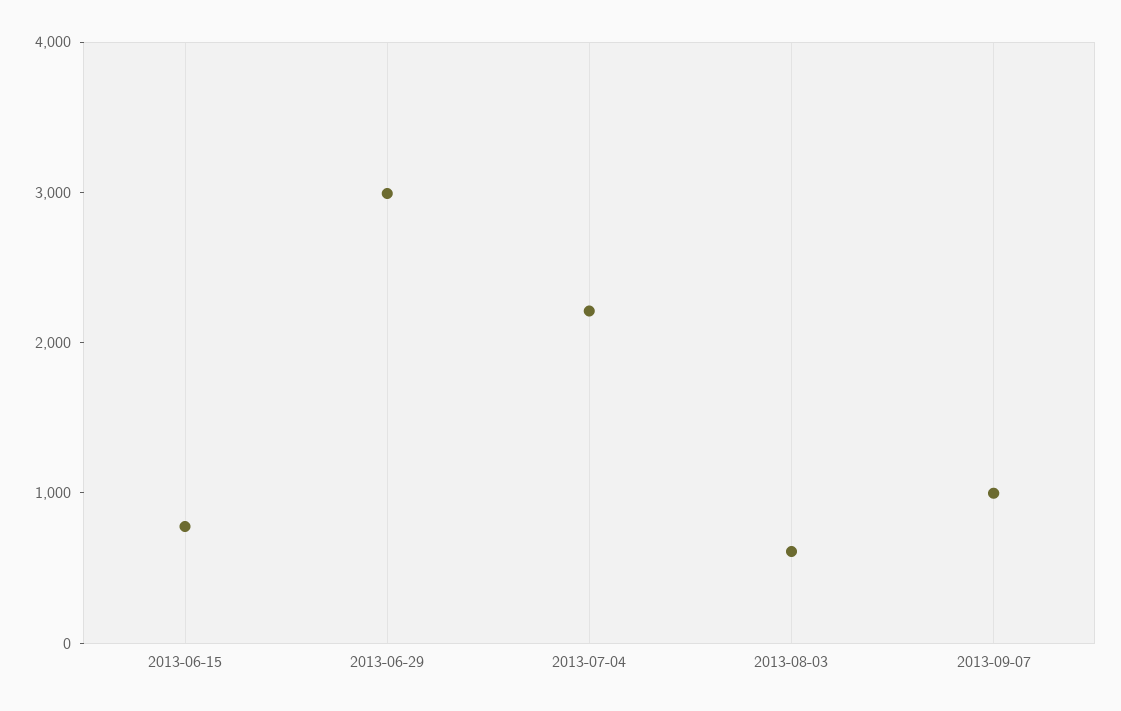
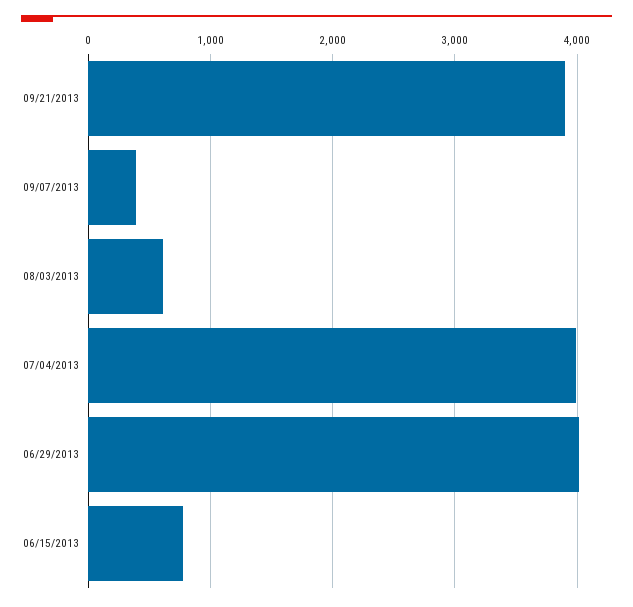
2013-06-29: 3000 -> 4000
2013-07-04: 2200 -> 4000
2013-09-07: 1000 -> 400
09/21/2013: none -> 3900

